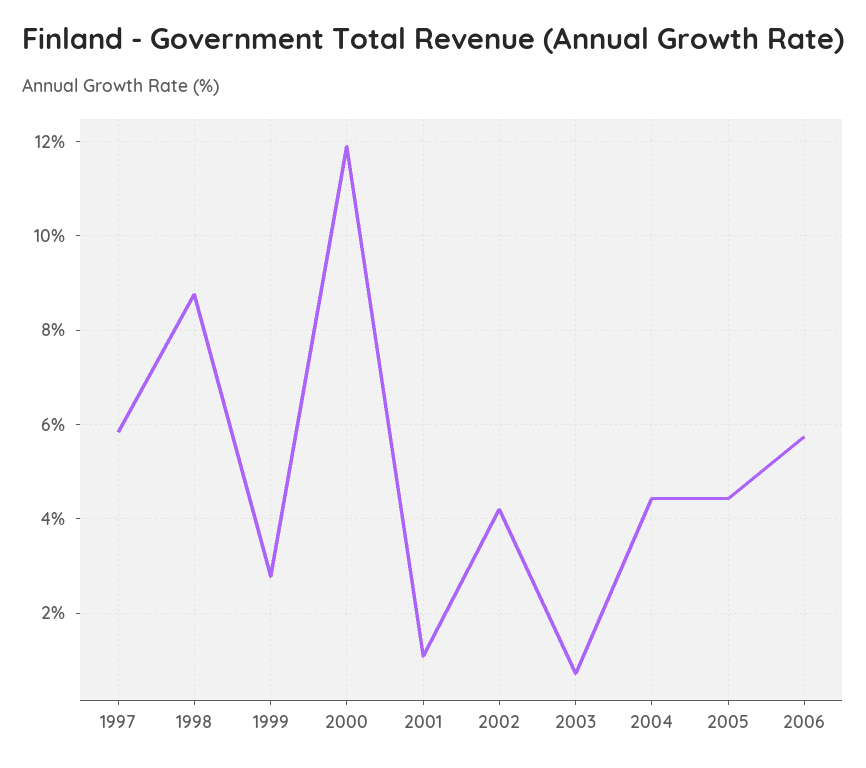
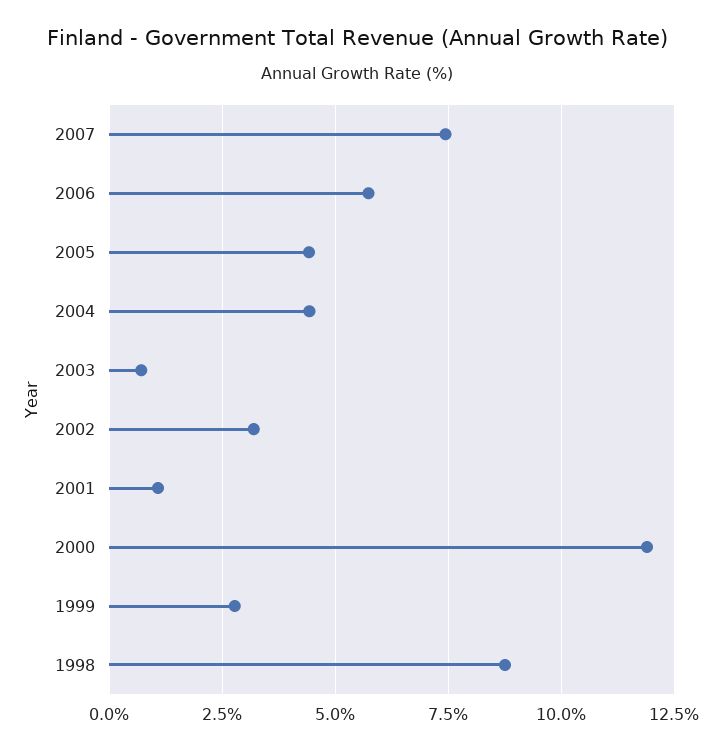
1997: 5.8 -> none
2002: 4.2 -> 3.25
2007: none -> 7.5

